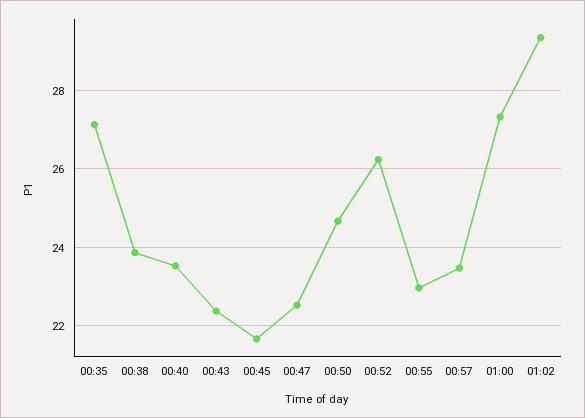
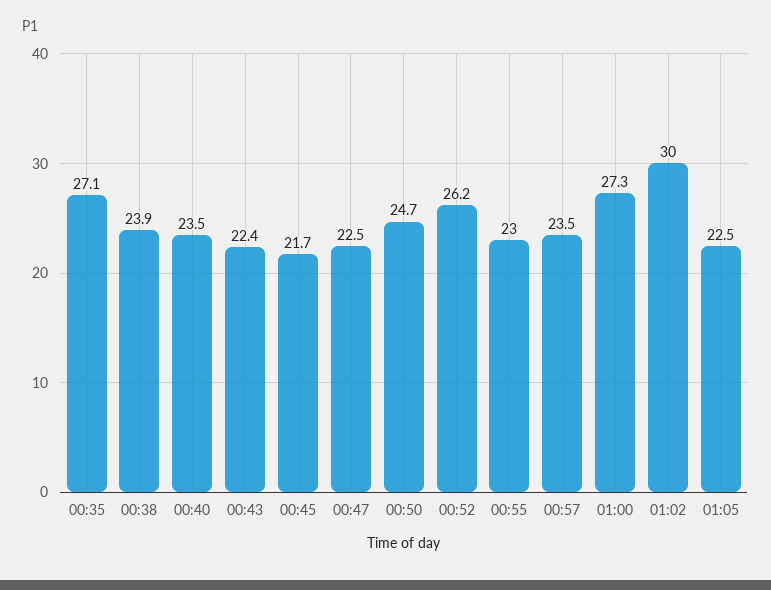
01:02: 29.4 -> 30
01:05: none -> 22.5

